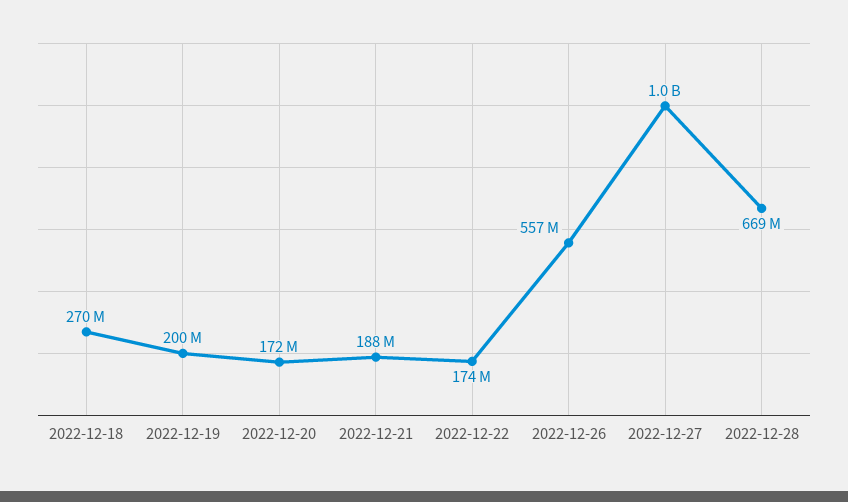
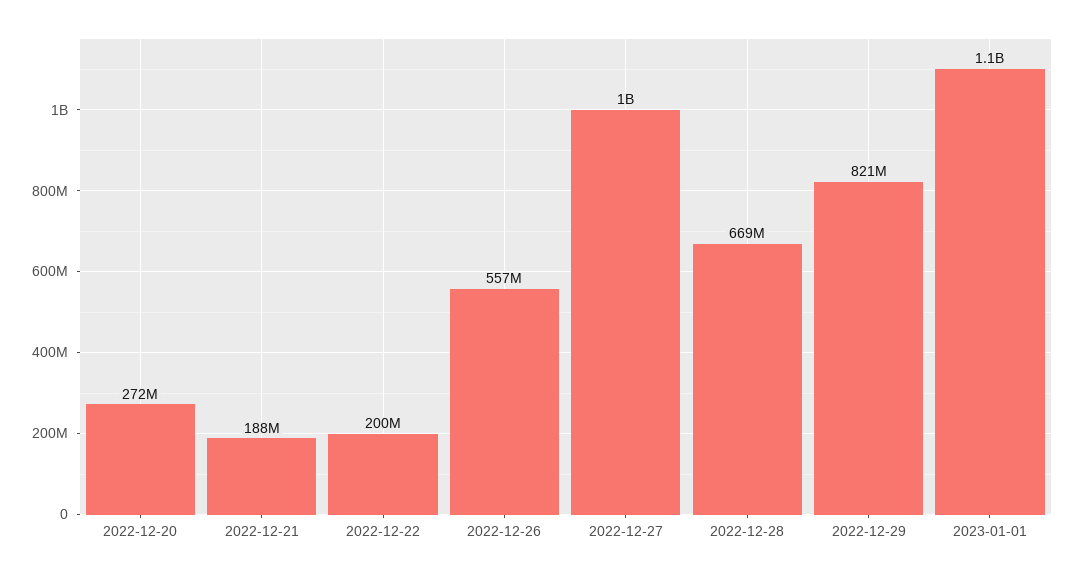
2022-12-18: 270000000 -> none
2022-12-19: 200000000 -> none
2022-12-20: 172000000 -> 272000000
2022-12-22: 174000000 -> 200000000
2022-12-29: none -> 821000000
2023-01-01: none -> 1100000000

